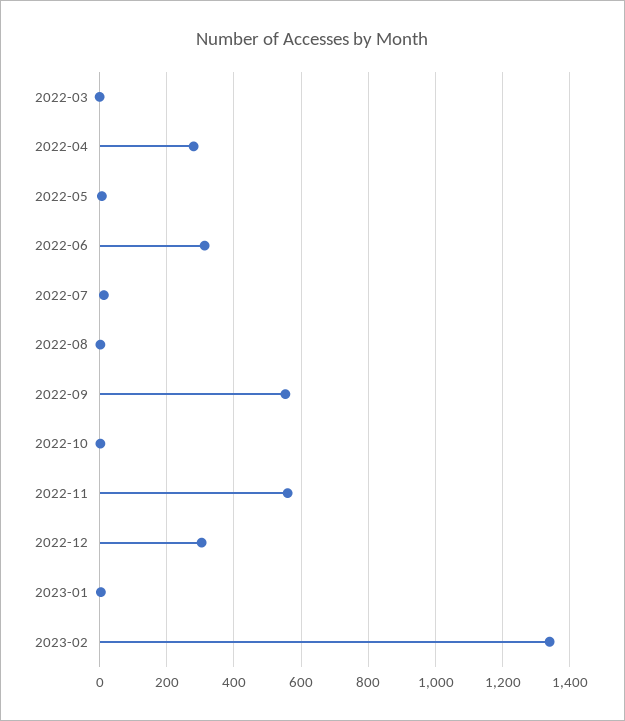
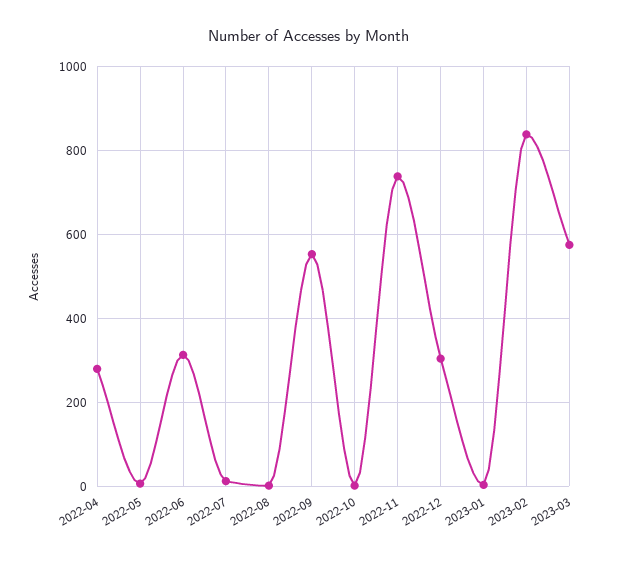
2022-03: 0 -> none
2022-11: 560 -> 740
2023-02: 1340 -> 840
2023-03: none -> 580

